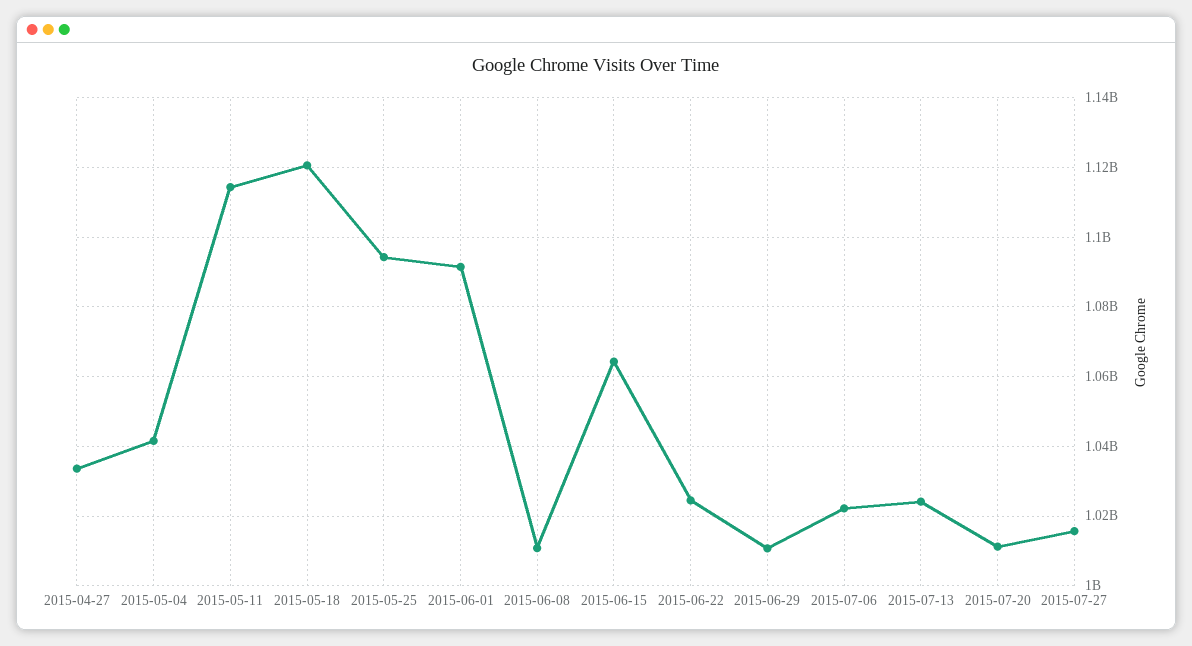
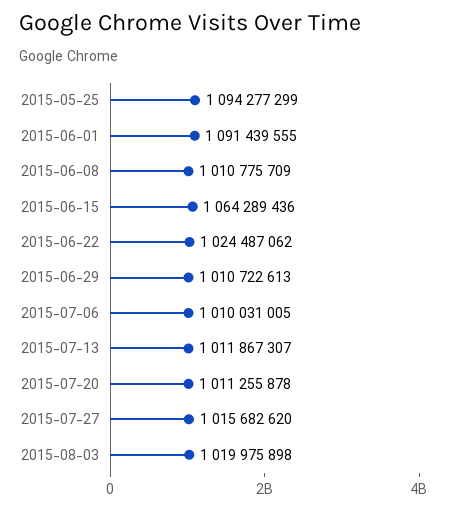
2015-04-27: 1034000000 -> none
2015-05-04: 1042000000 -> none
2015-05-11: 1114000000 -> none
2015-05-18: 1120000000 -> none
2015-07-06: 1022000000 -> 1010031005
2015-07-13: 1024000000 -> 1011867307
2015-08-03: none -> 1019975898

